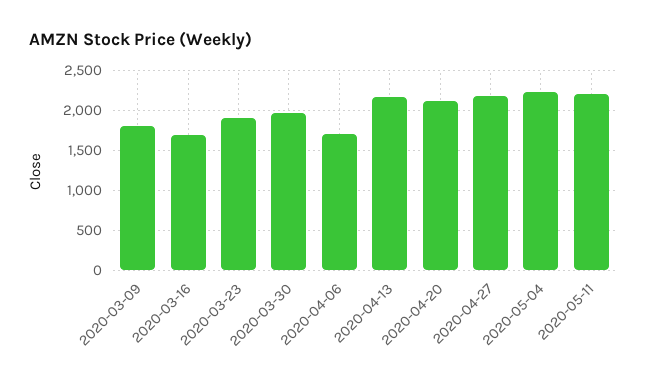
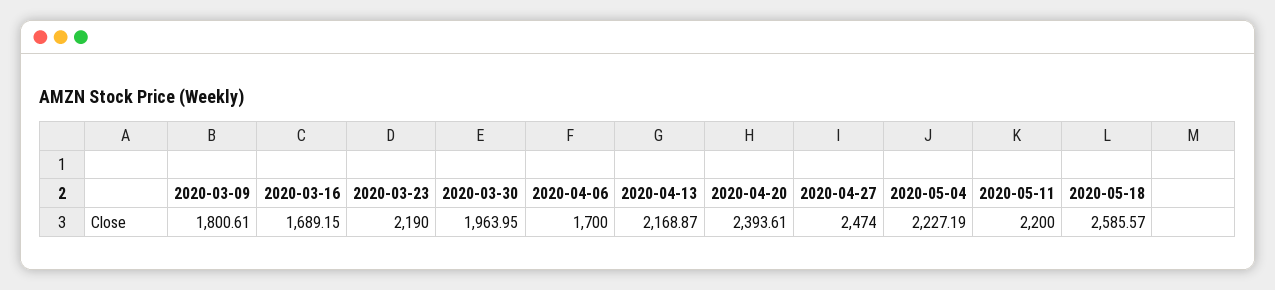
2020-03-23: 1900 -> 2190
2020-04-20: 2100 -> 2393.61
2020-04-27: 2200 -> 2474
2020-05-18: none -> 2585.57

